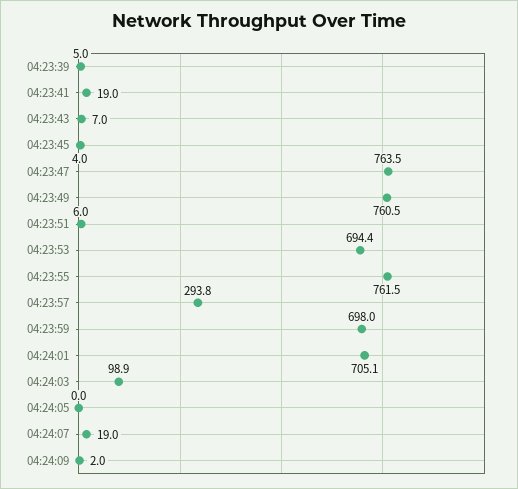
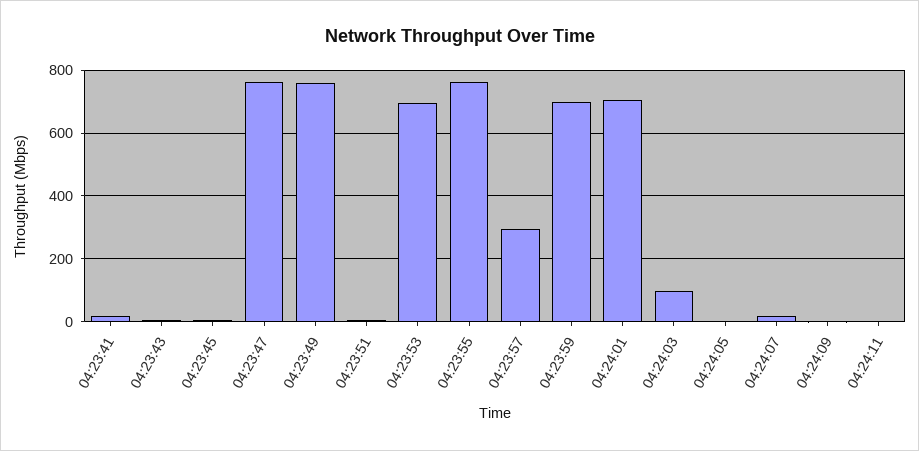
04:23:39: 5 -> none
04:24:11: none -> 0

